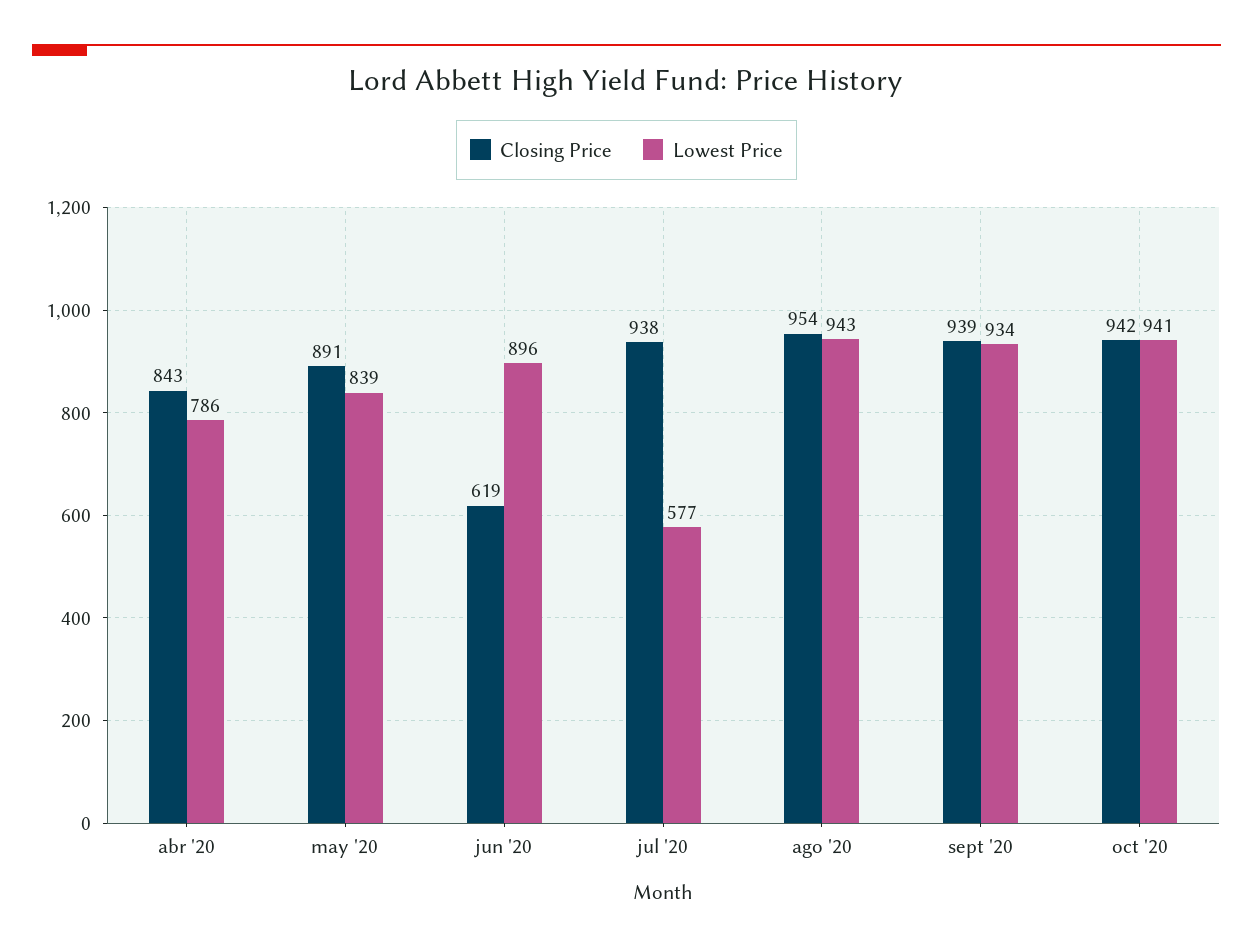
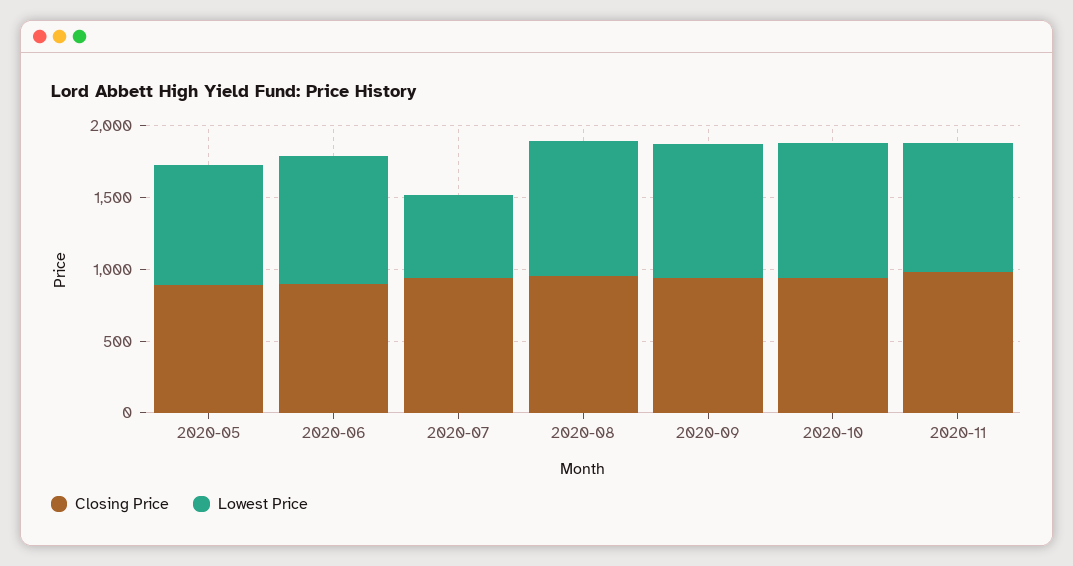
Closing Price, abr '20: 843 -> none
Lowest Price, abr '20: 786 -> none
Closing Price, jun '20: 619 -> 900
Closing Price, 2020-11: none -> 1000
Lowest Price, 2020-11: none -> 900

